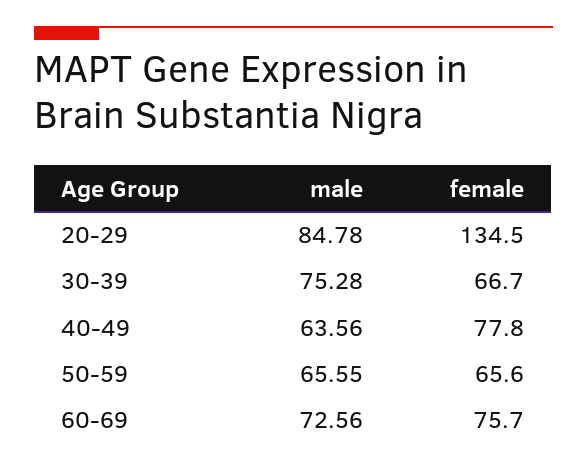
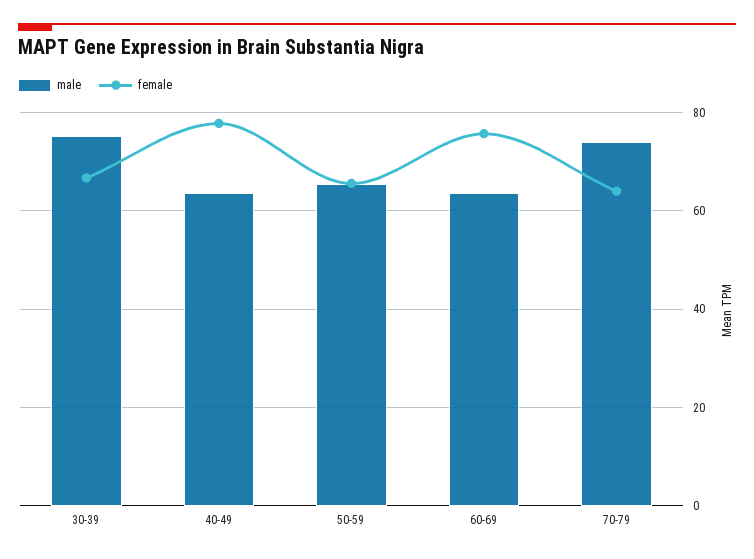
male, 20-29: 84.78 -> none
female, 20-29: 134.5 -> none
male, 60-69: 72.56 -> 64
male, 70-79: none -> 74
female, 70-79: none -> 64

